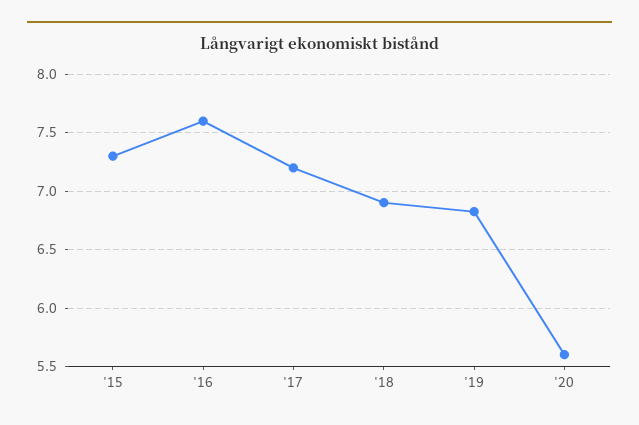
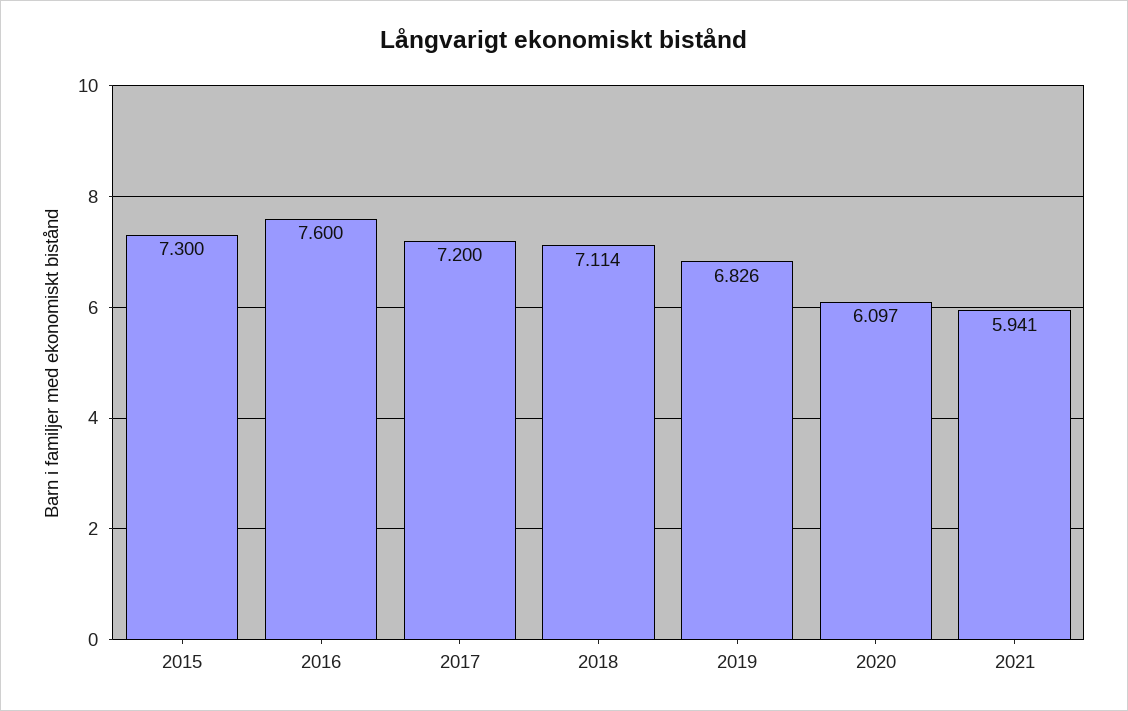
'18: 6.9 -> 7.114
'20: 5.6 -> 6.097
2021: none -> 5.941

